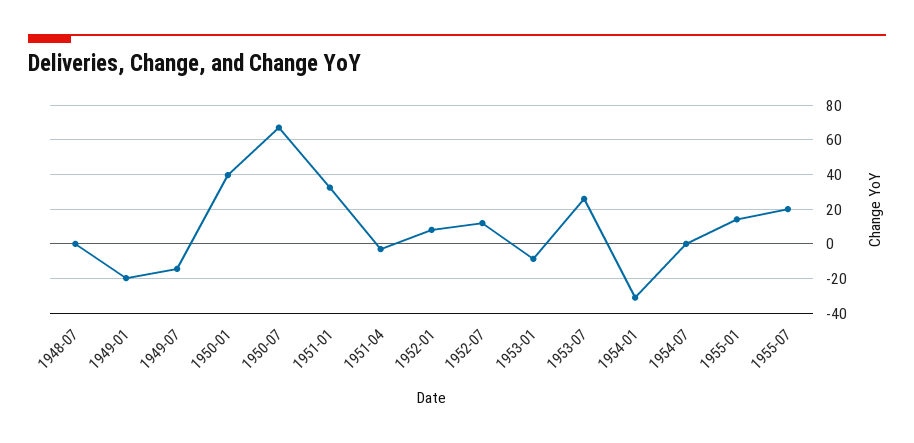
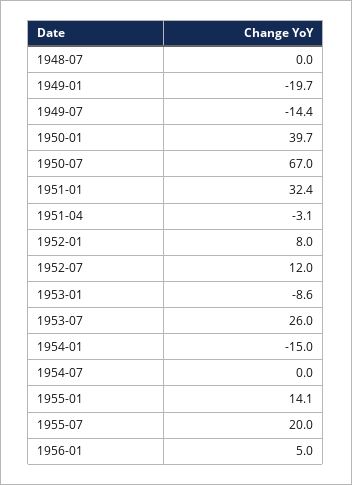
1954-01: -30 -> -15
1956-01: none -> 5

